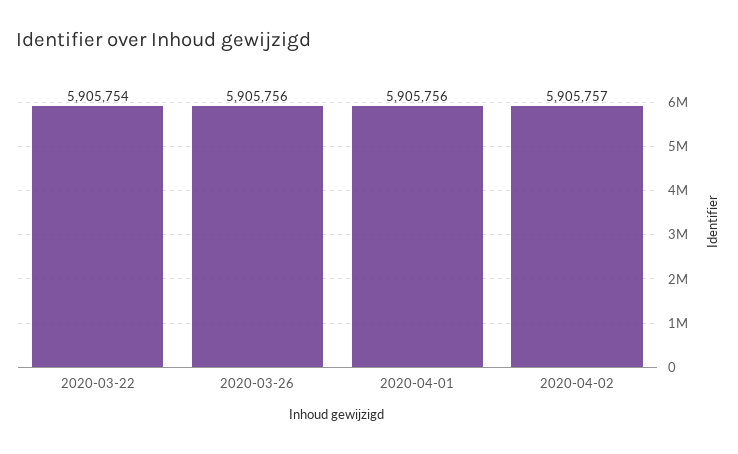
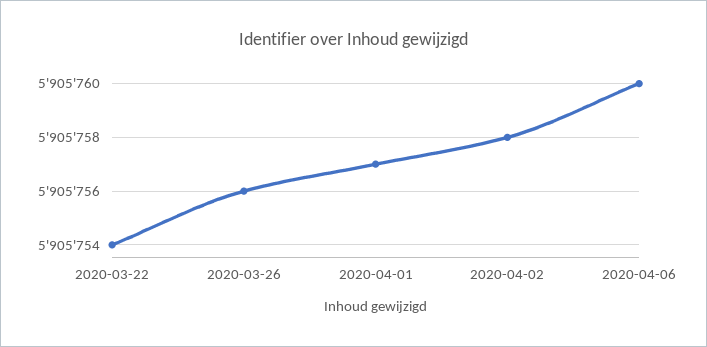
2020-04-01: 5905756 -> 5905757
2020-04-02: 5905757 -> 5905758
2020-04-06: none -> 5905760

